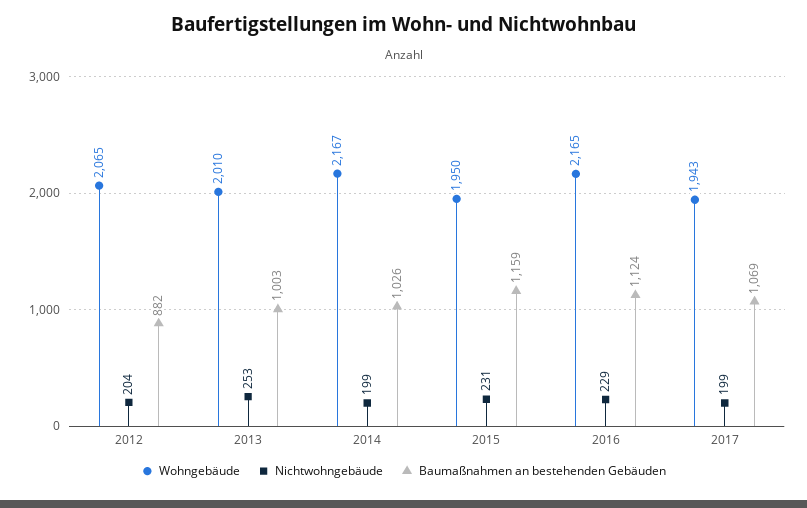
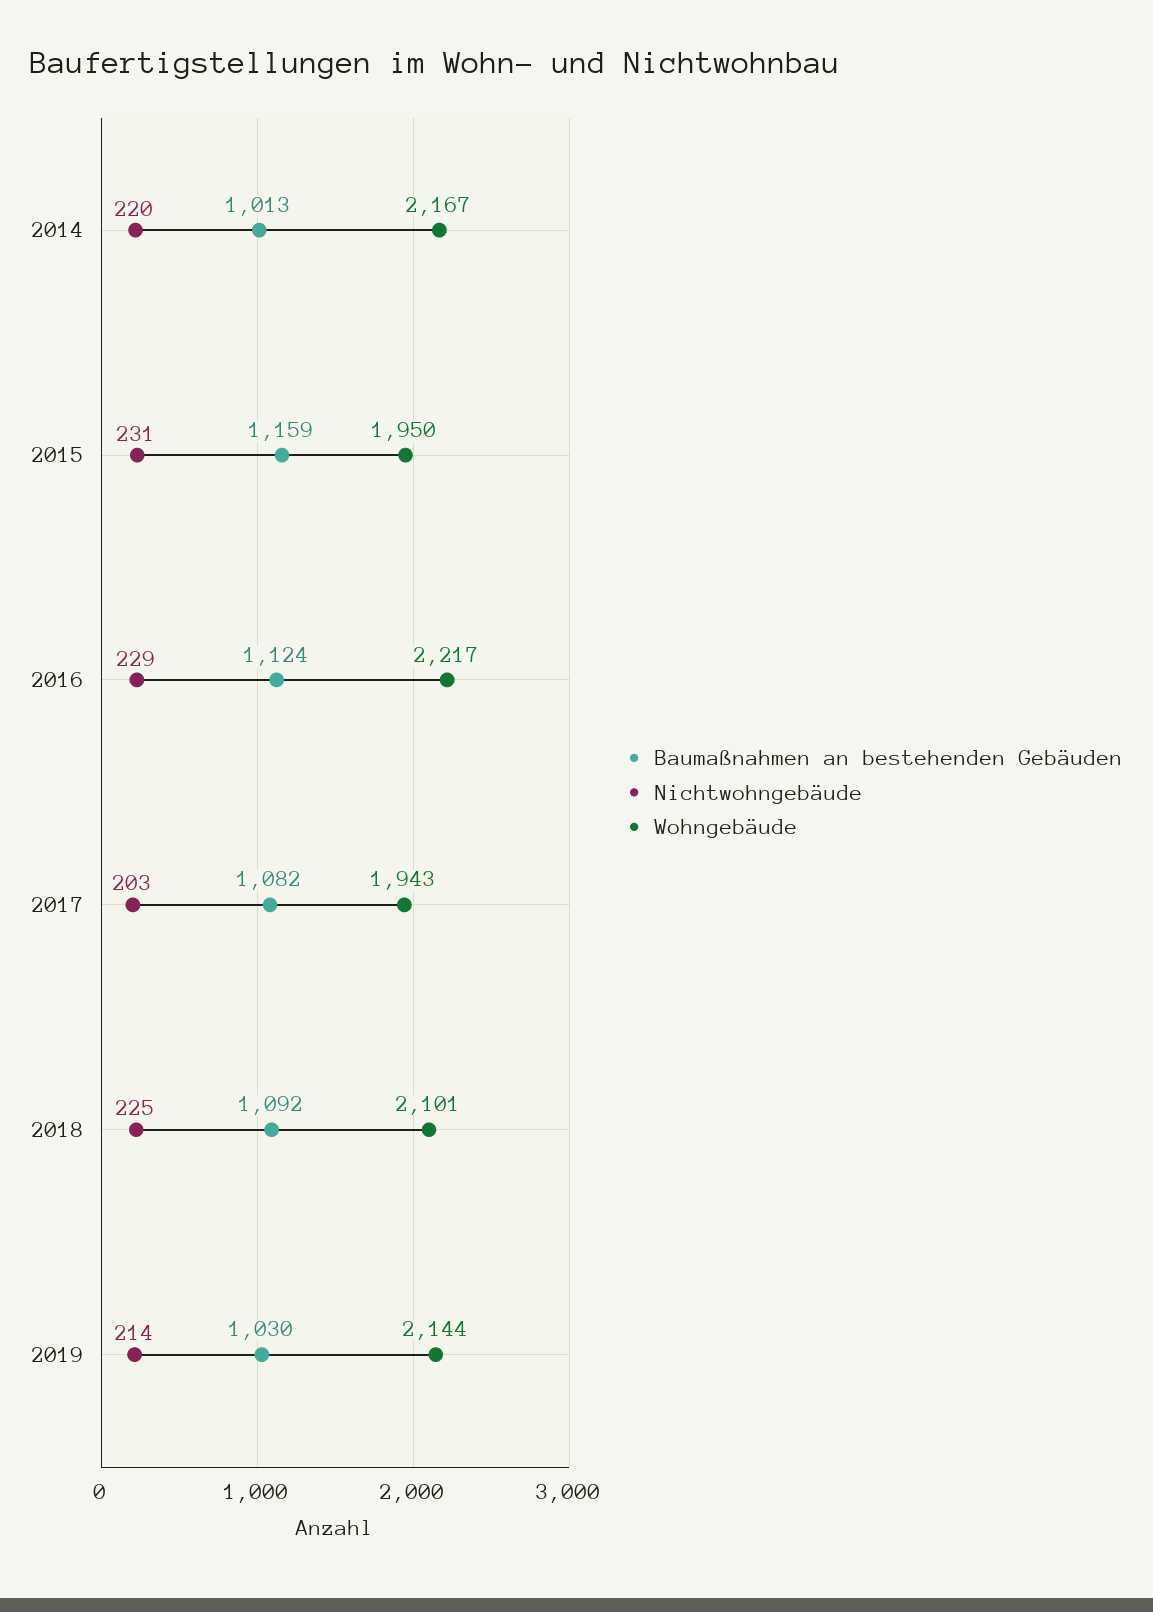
Wohngebäude, 2012: 2065 -> none
Nichtwohngebäude, 2012: 204 -> none
Baumaßnahmen an bestehenden Gebäuden, 2012: 882 -> none
Wohngebäude, 2013: 2010 -> none
Nichtwohngebäude, 2013: 253 -> none
Baumaßnahmen an bestehenden Gebäuden, 2013: 1003 -> none
Nichtwohngebäude, 2014: 199 -> 220
Baumaßnahmen an bestehenden Gebäuden, 2014: 1026 -> 1013
Wohngebäude, 2016: 2165 -> 2217
Nichtwohngebäude, 2017: 199 -> 203
Baumaßnahmen an bestehenden Gebäuden, 2017: 1069 -> 1082
Baumaßnahmen an bestehenden Gebäuden, 2018: none -> 1092
Nichtwohngebäude, 2018: none -> 225
Wohngebäude, 2018: none -> 2101
Baumaßnahmen an bestehenden Gebäuden, 2019: none -> 1030
Nichtwohngebäude, 2019: none -> 214
Wohngebäude, 2019: none -> 2144

